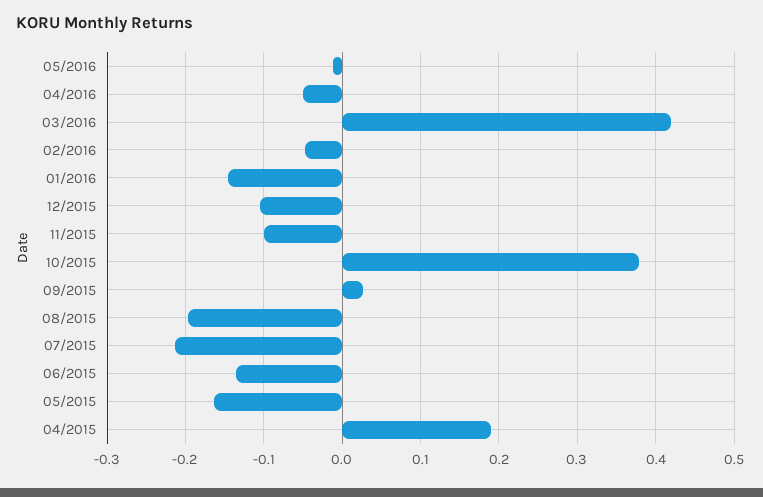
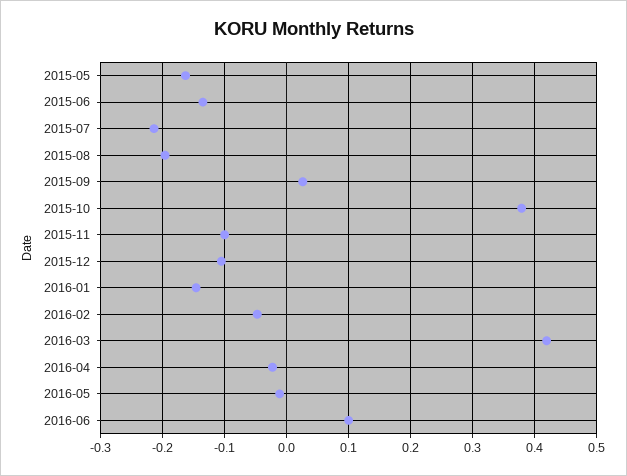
04/2016: -0.05 -> -0.02
04/2015: 0.19 -> none
2016-06: none -> 0.1

